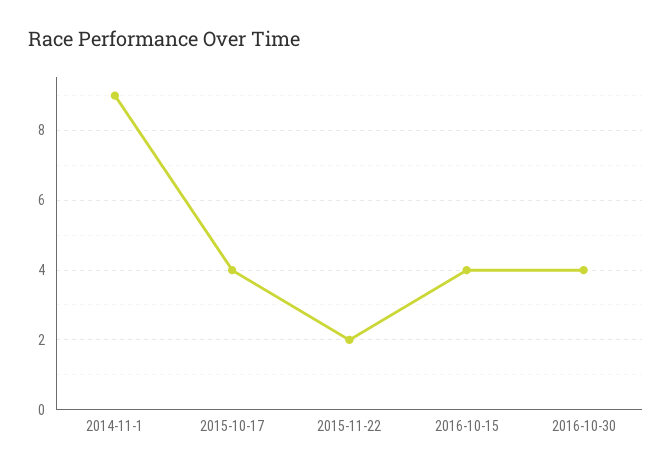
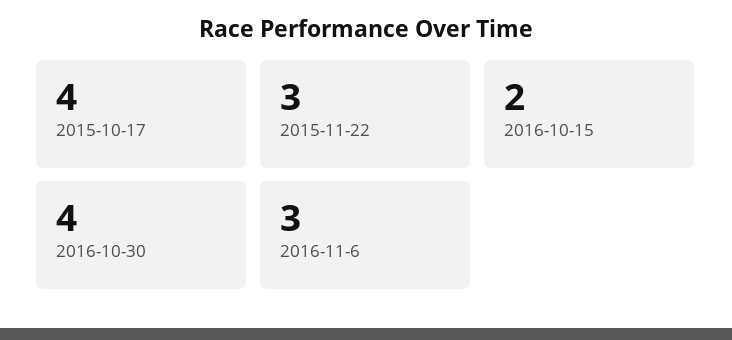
2014-11-1: 9 -> none
2015-11-22: 2 -> 3
2016-10-15: 4 -> 2
2016-11-6: none -> 3

